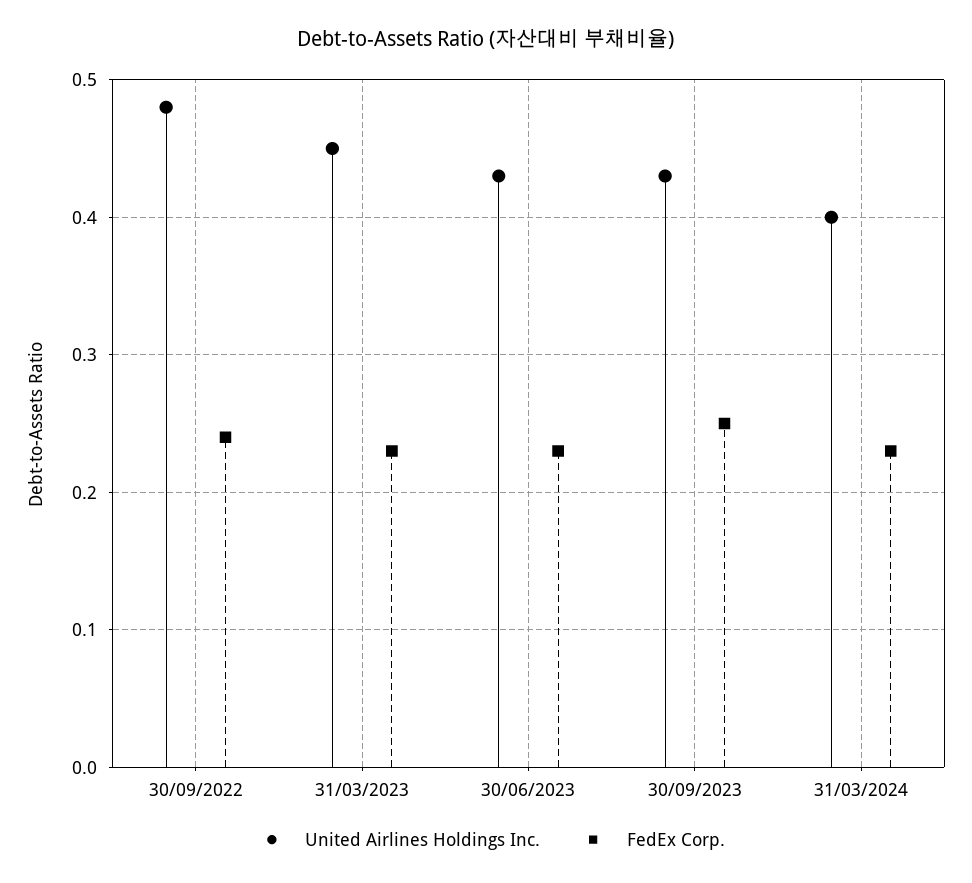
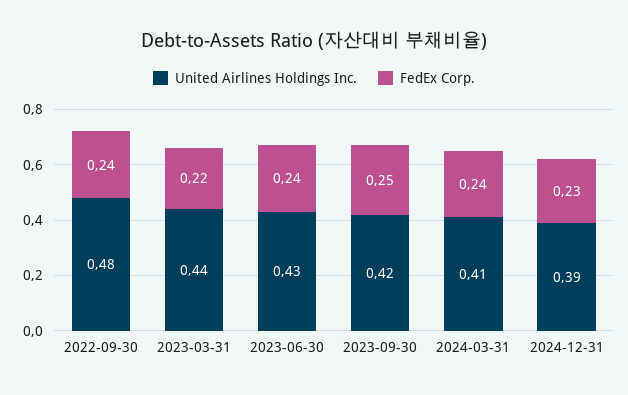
United Airlines Holdings Inc., 31/03/2023: 0.45 -> 0.44
FedEx Corp., 31/03/2023: 0.23 -> 0.22
FedEx Corp., 30/06/2023: 0.23 -> 0.24
United Airlines Holdings Inc., 30/09/2023: 0.43 -> 0.42
United Airlines Holdings Inc., 31/03/2024: 0.4 -> 0.41
FedEx Corp., 31/03/2024: 0.23 -> 0.24
United Airlines Holdings Inc., 2024-12-31: none -> 0.39
FedEx Corp., 2024-12-31: none -> 0.23

